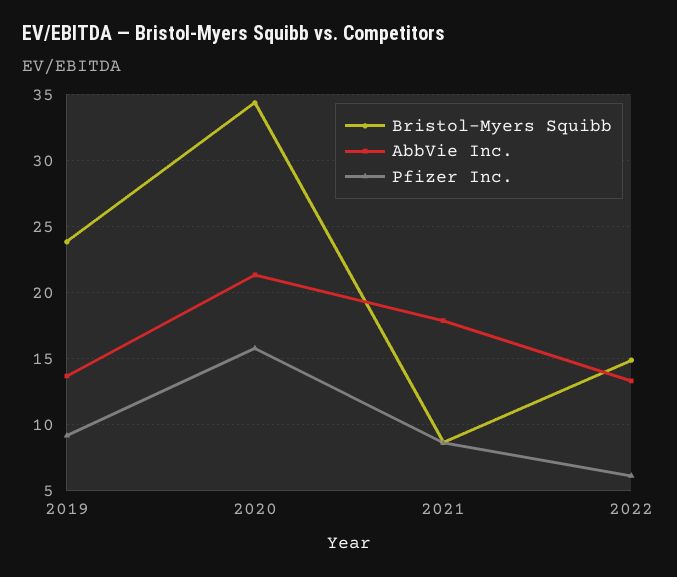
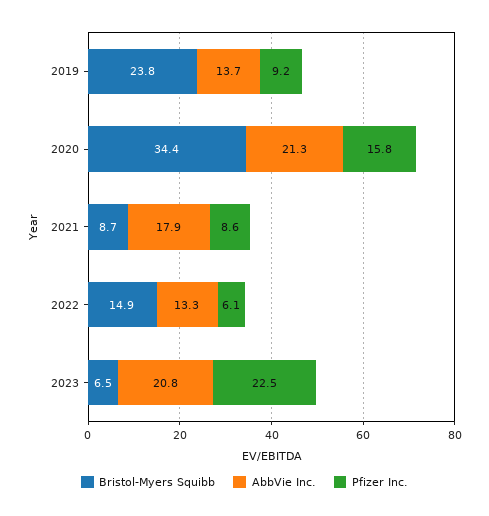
Bristol-Myers Squibb, 2023: none -> 6.5
AbbVie Inc., 2023: none -> 20.8
Pfizer Inc., 2023: none -> 22.5

